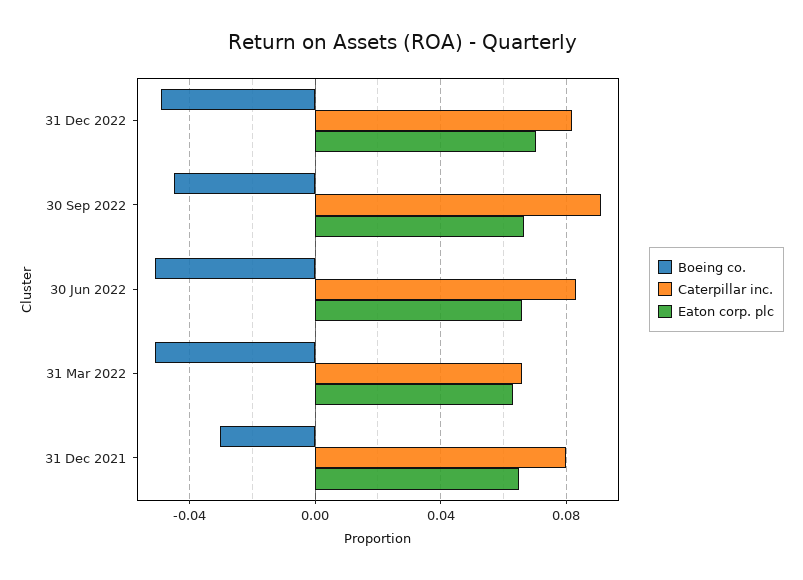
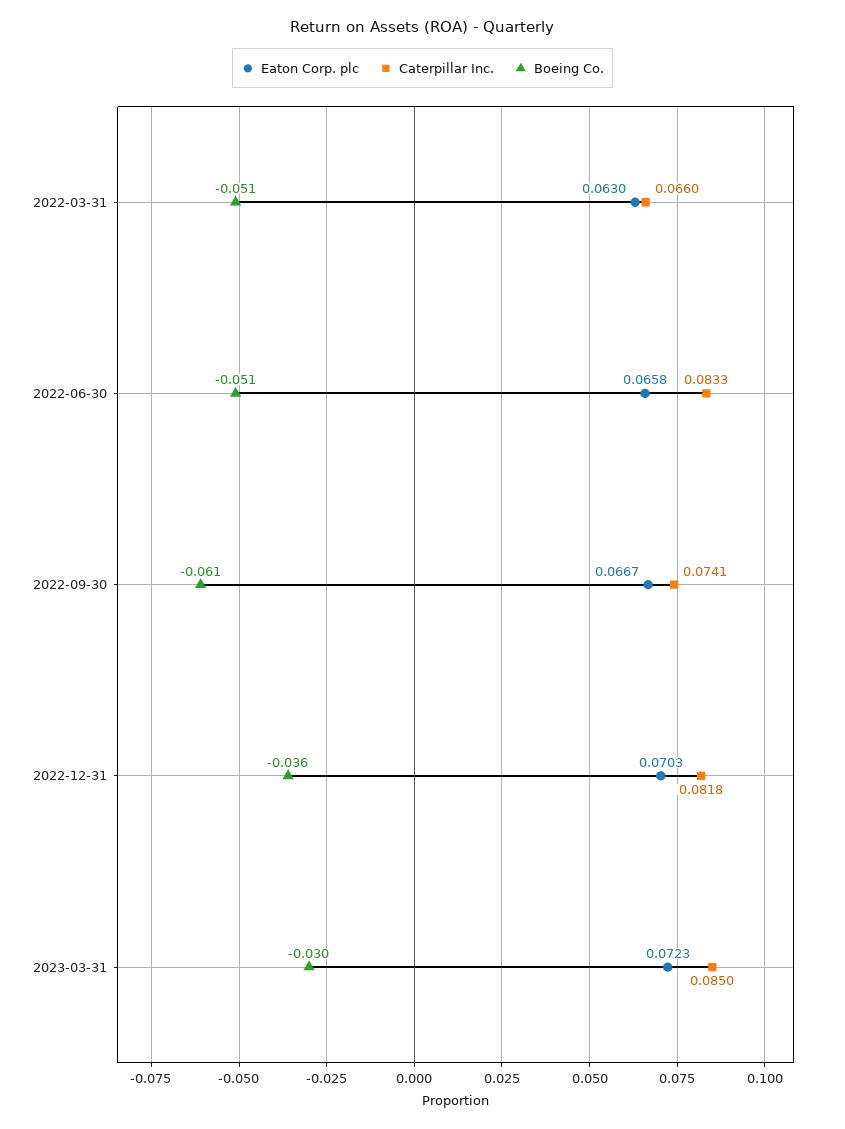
Boeing co., 31 Dec 2022: -0.05 -> -0.036
Boeing co., 30 Sep 2022: -0.045 -> -0.061
Caterpillar inc., 30 Sep 2022: 0.09 -> 0.0741
Boeing co., 31 Dec 2021: -0.03 -> none
Caterpillar inc., 31 Dec 2021: 0.08 -> none
Eaton corp. plc, 31 Dec 2021: 0.065 -> none
Eaton corp. plc, 2023-03-31: none -> 0.0723
Caterpillar inc., 2023-03-31: none -> 0.085
Boeing co., 2023-03-31: none -> -0.03

